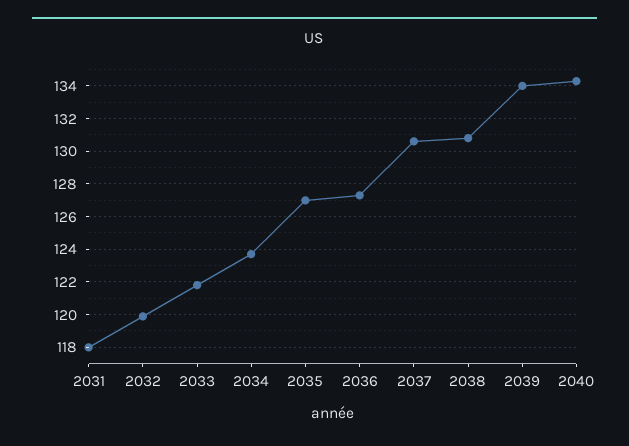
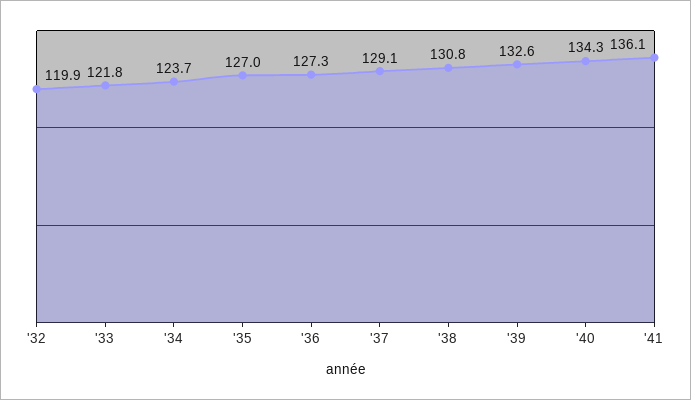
2031: 118 -> none
2037: 130.5 -> 129.1
2039: 134 -> 132.6
'41: none -> 136.1

